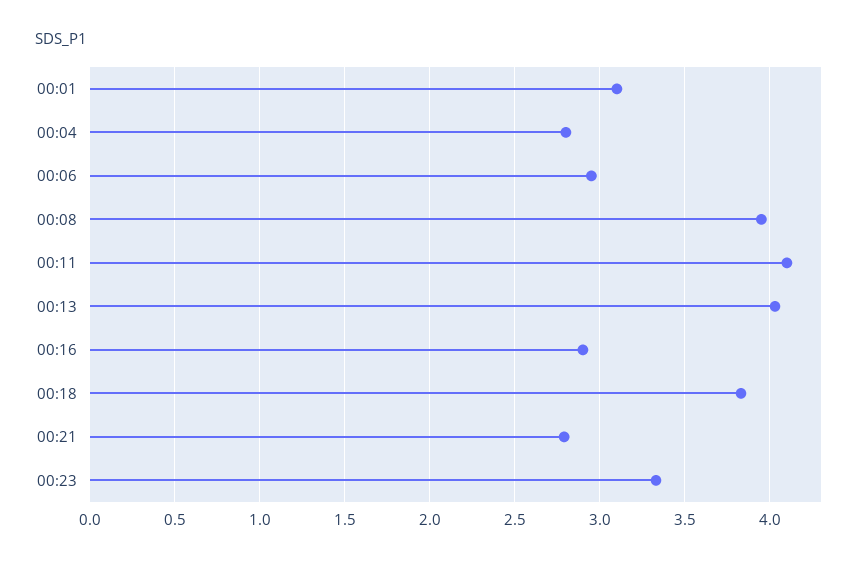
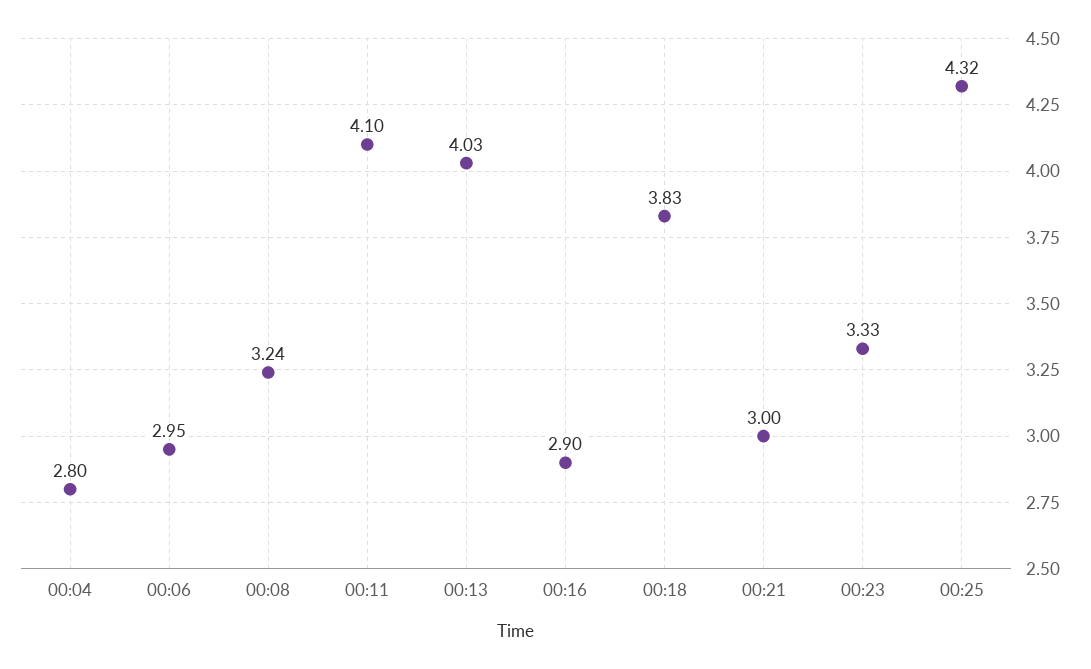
00:01: 3.1 -> none
00:08: 3.95 -> 3.24
00:21: 2.8 -> 3
00:25: none -> 4.32

